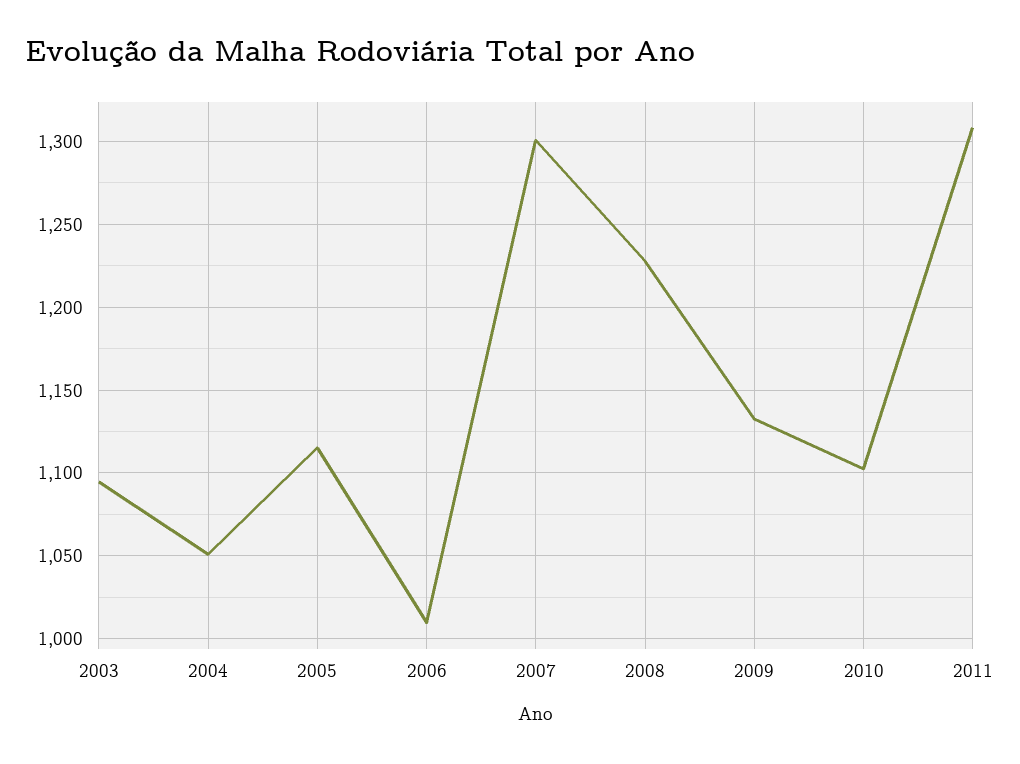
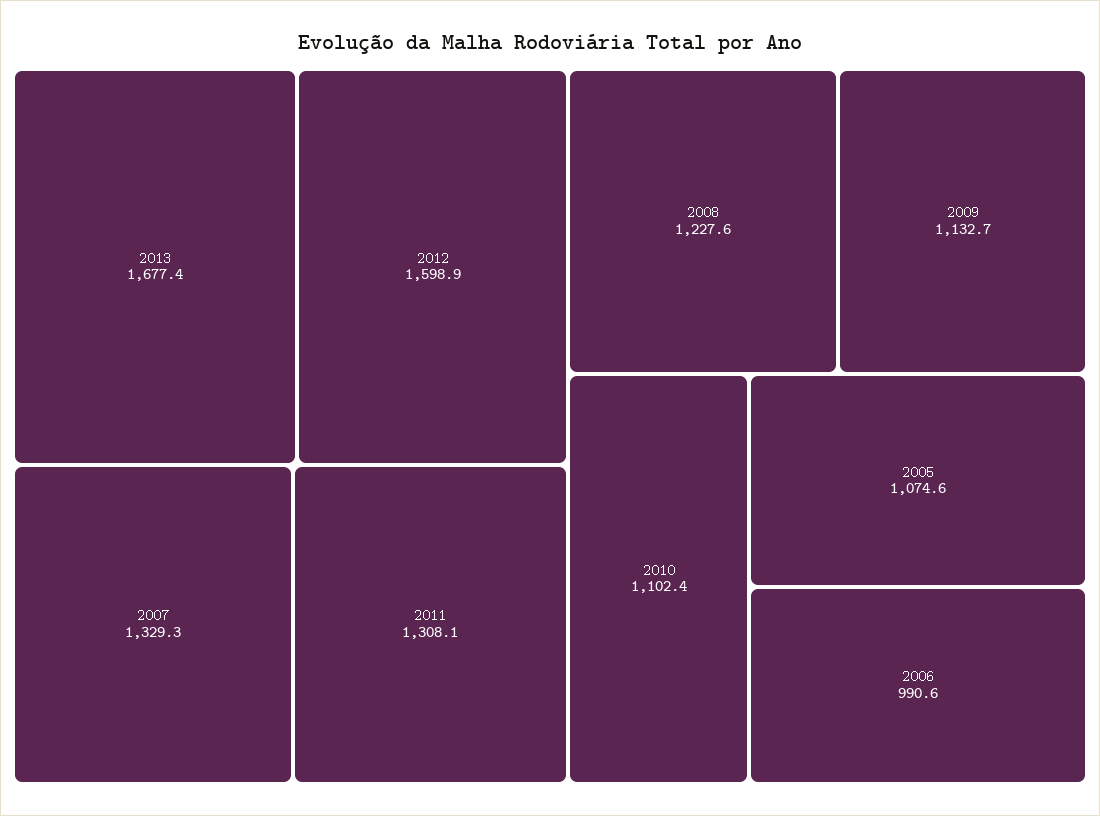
2003: 1095 -> none
2004: 1050 -> none
2005: 1115 -> 1074.6
2006: 1010 -> 990.6
2007: 1300 -> 1329.3
2013: none -> 1677.4
2012: none -> 1598.9

